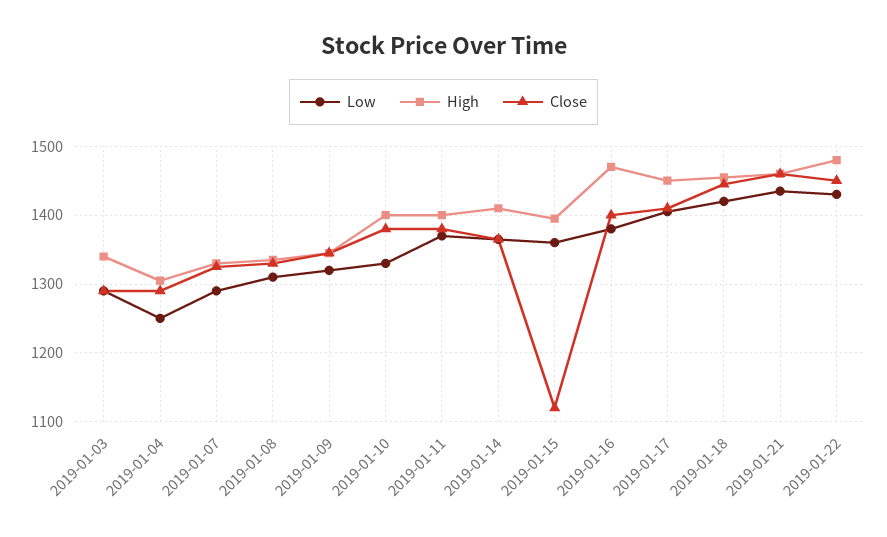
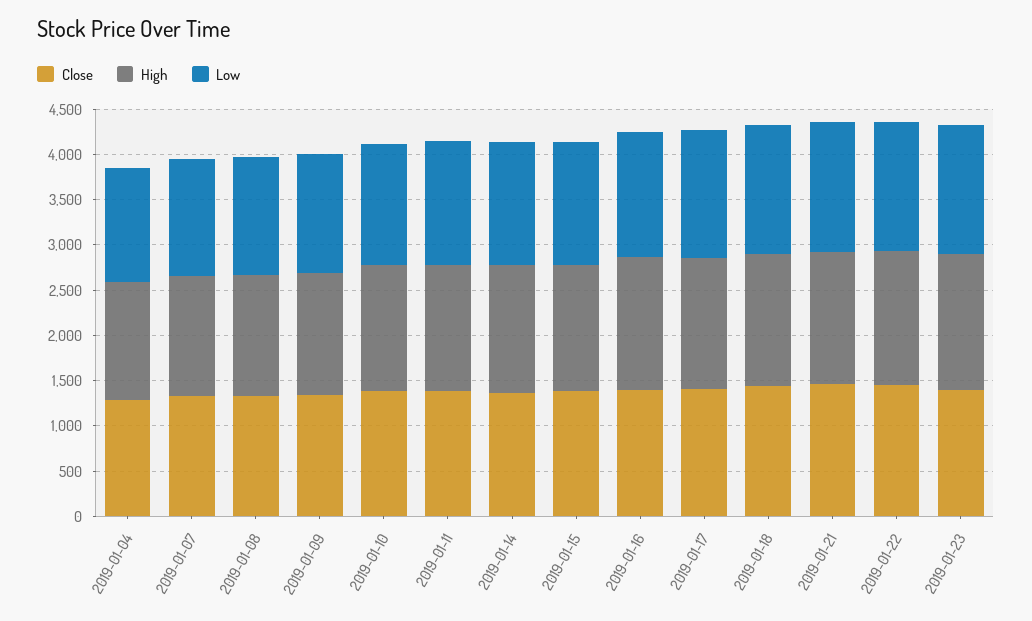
Low, 2019-01-03: 1290 -> none
High, 2019-01-03: 1340 -> none
Close, 2019-01-03: 1290 -> none
Close, 2019-01-15: 1120 -> 1400
Close, 2019-01-23: none -> 1400
High, 2019-01-23: none -> 1500
Low, 2019-01-23: none -> 1400

